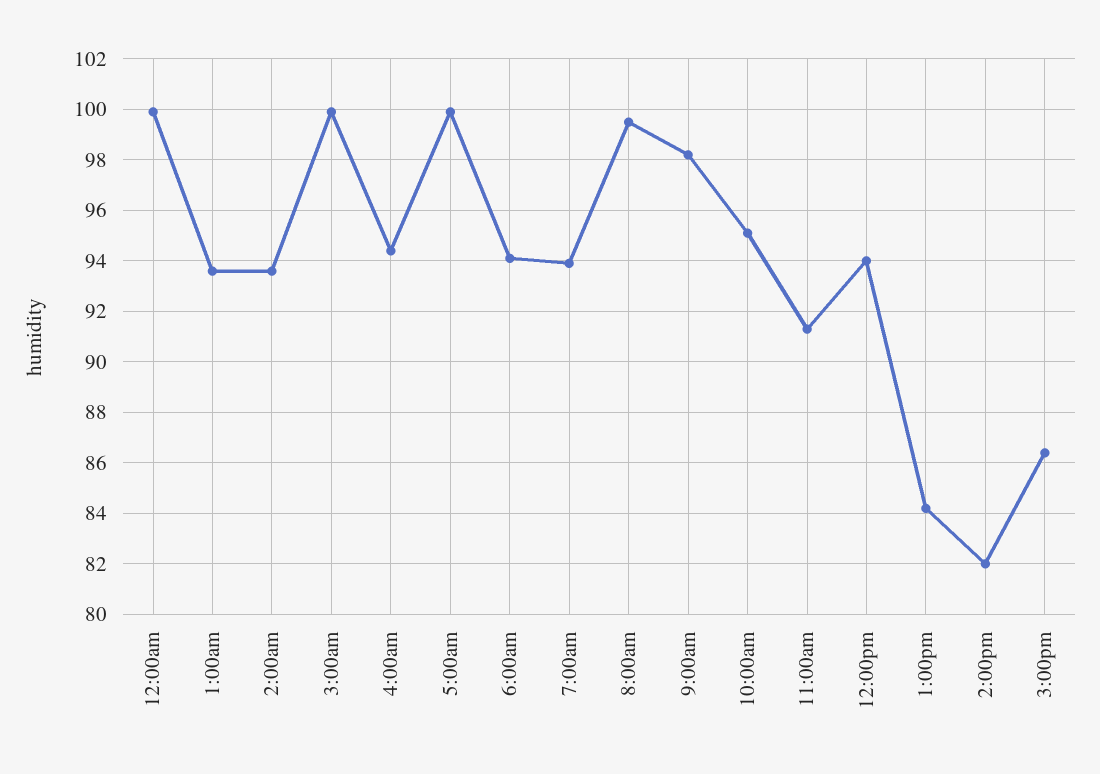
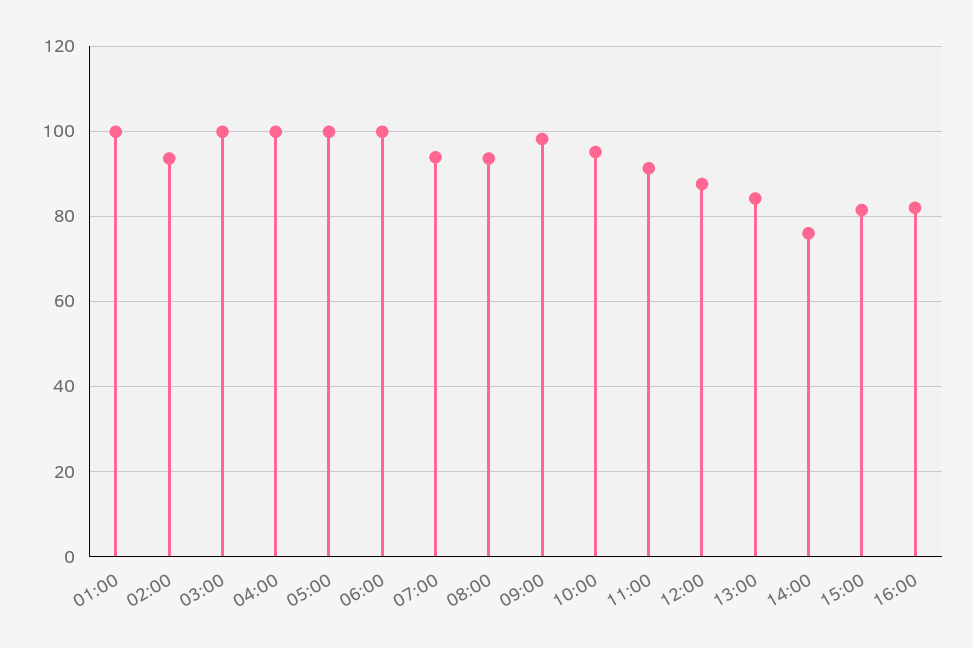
12:00am: 100 -> none
1:00am: 93.5 -> 100
4:00am: 94.5 -> 100
6:00am: 94 -> 100
8:00am: 99.5 -> 94
12:00pm: 94 -> 88
2:00pm: 82 -> 76
3:00pm: 86.5 -> 82
16:00: none -> 82

